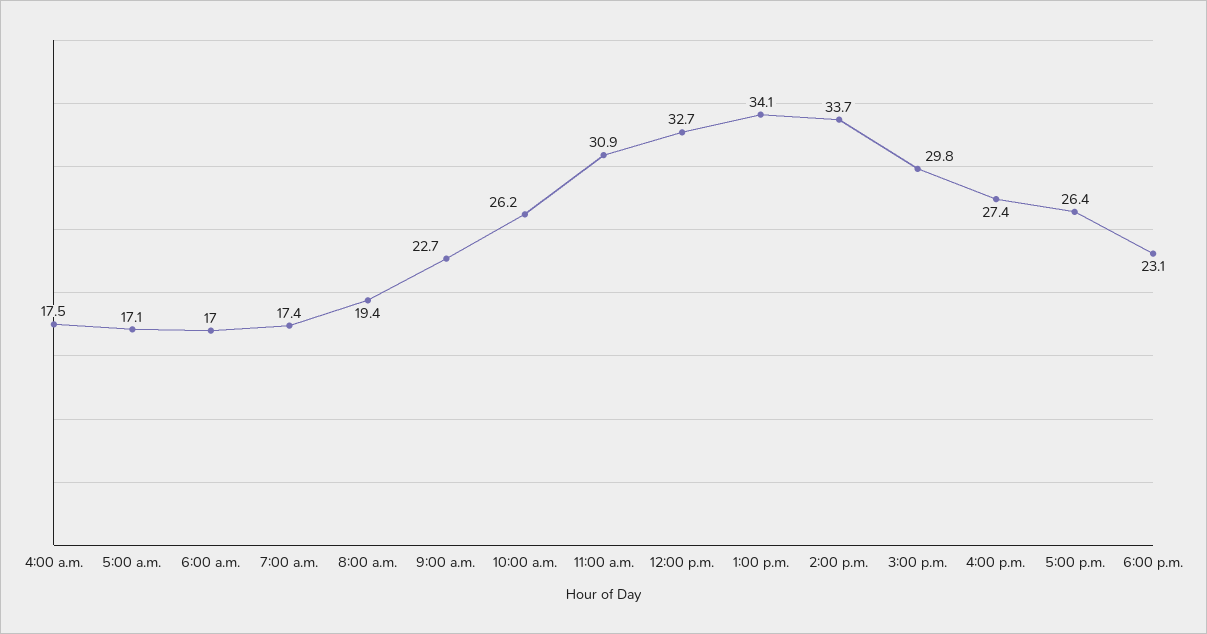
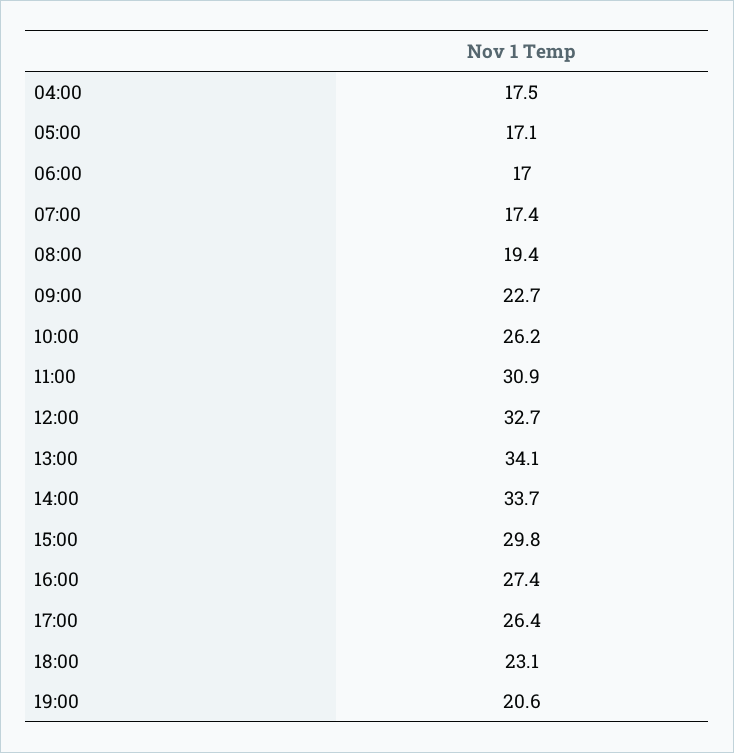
19:00: none -> 20.6

